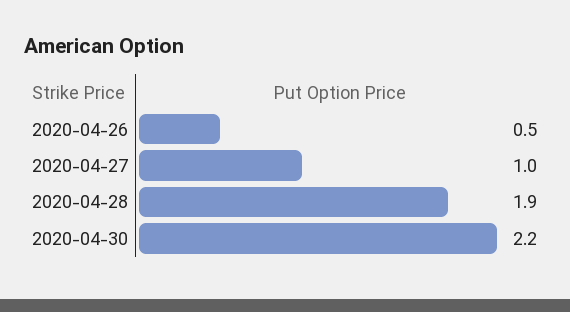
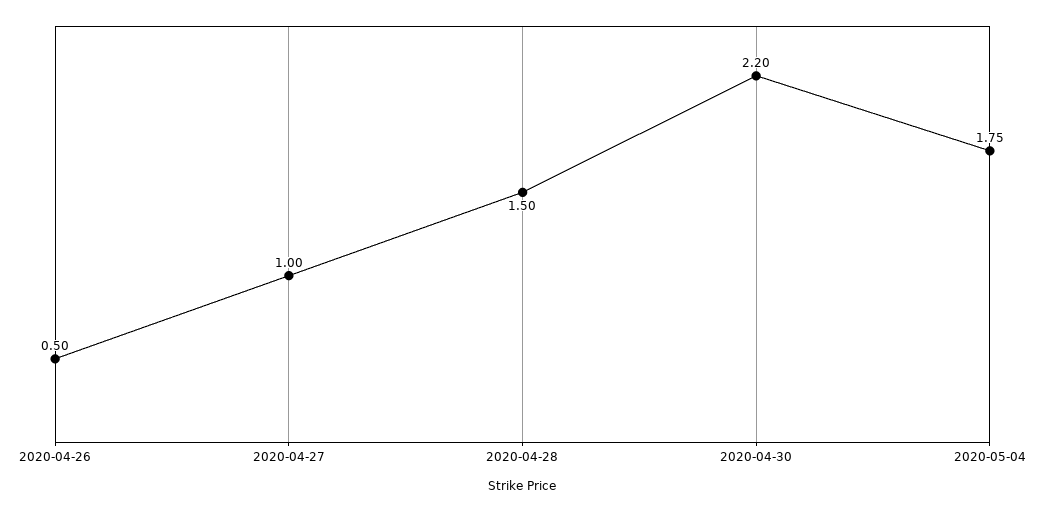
2020-04-28: 1.9 -> 1.5
2020-05-04: none -> 1.75

